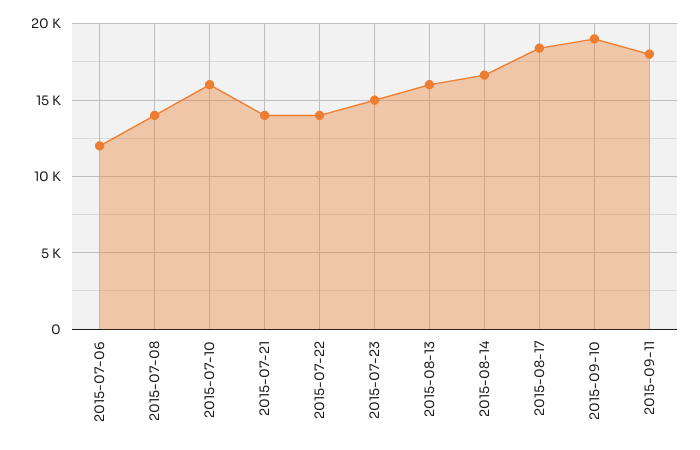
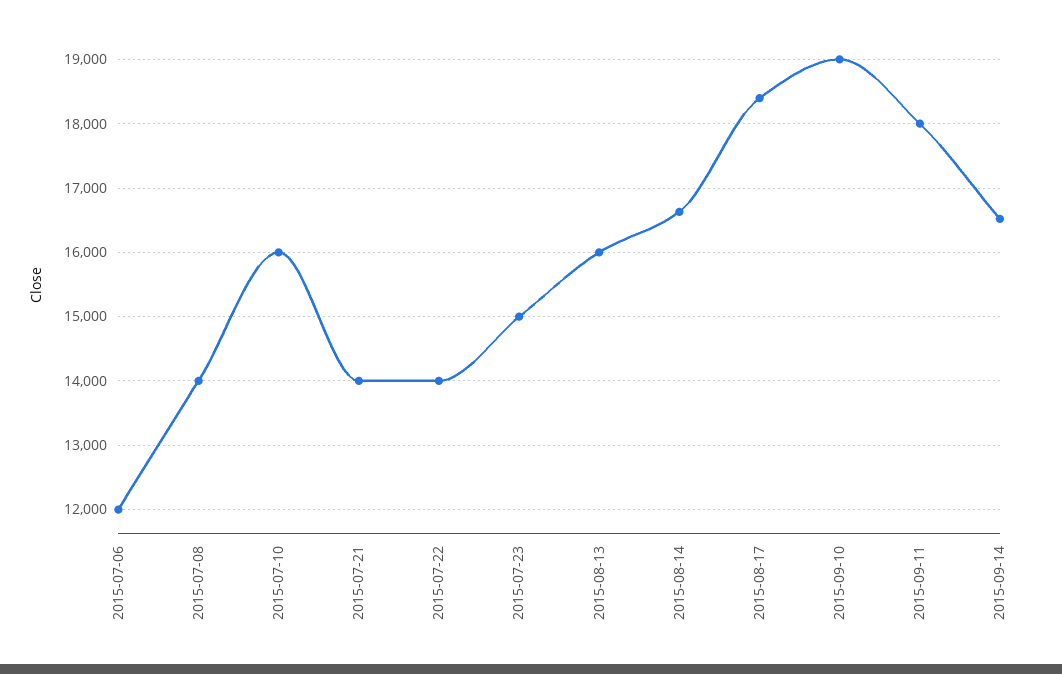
2015-09-14: none -> 16500

